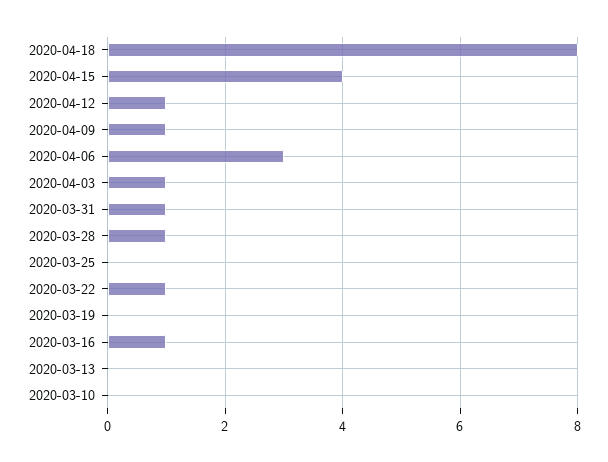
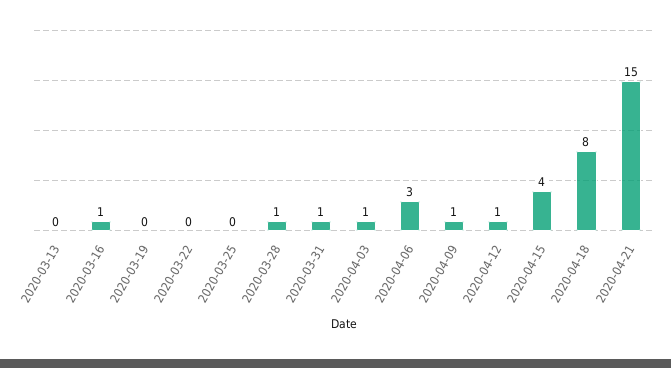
2020-03-22: 1 -> 0
2020-03-10: 0 -> none
2020-04-21: none -> 15

